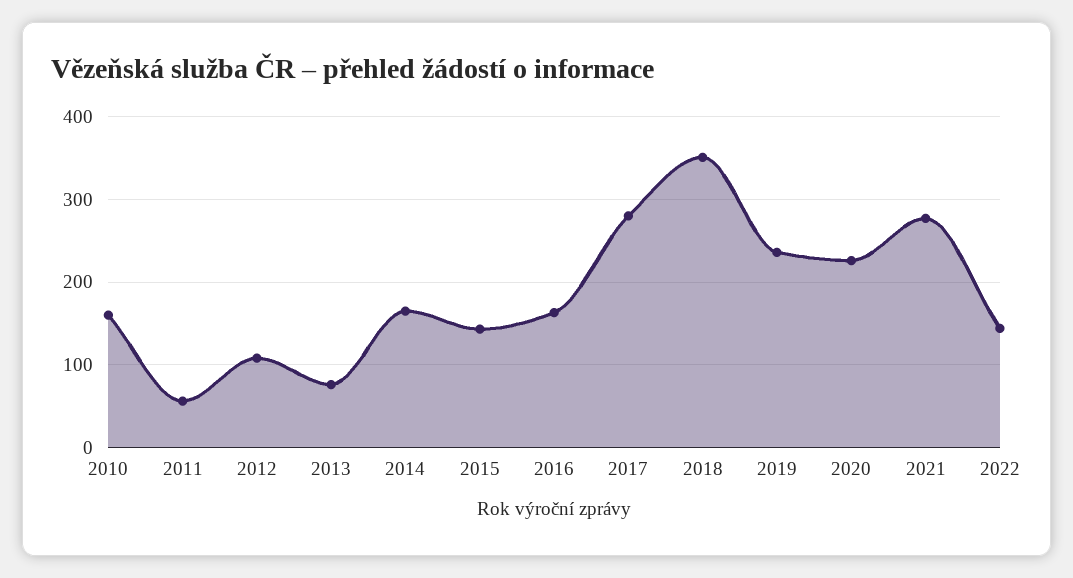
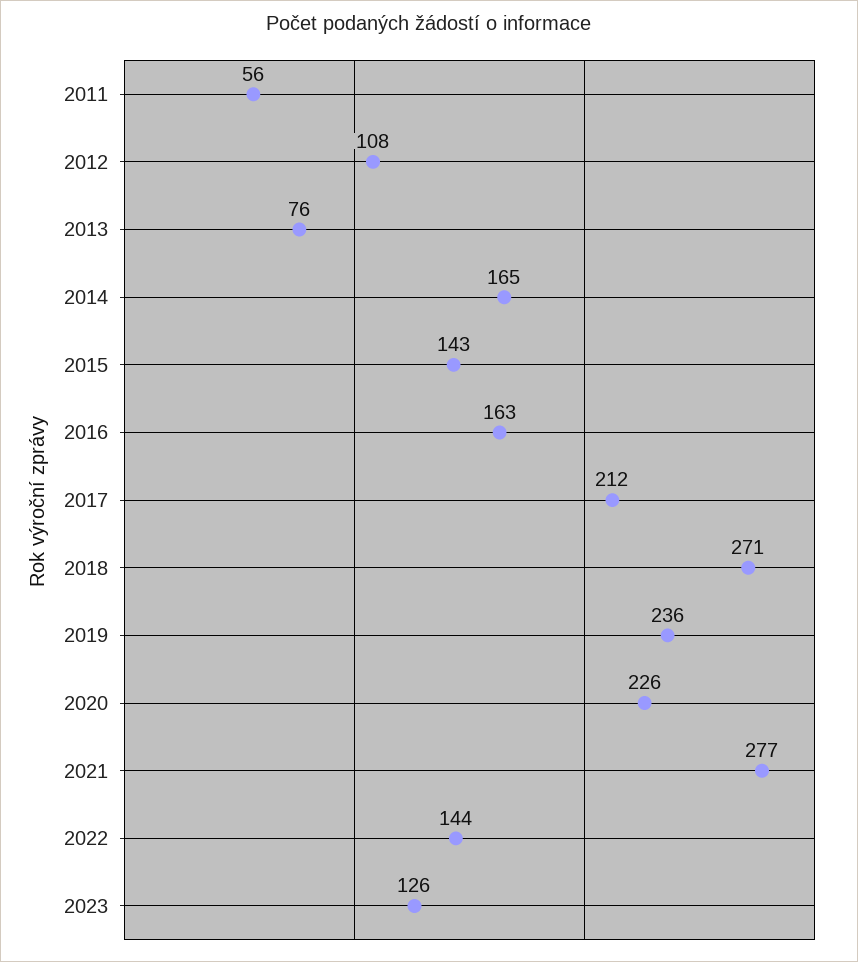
2010: 160 -> none
2017: 280 -> 212
2018: 350 -> 271
2023: none -> 126

